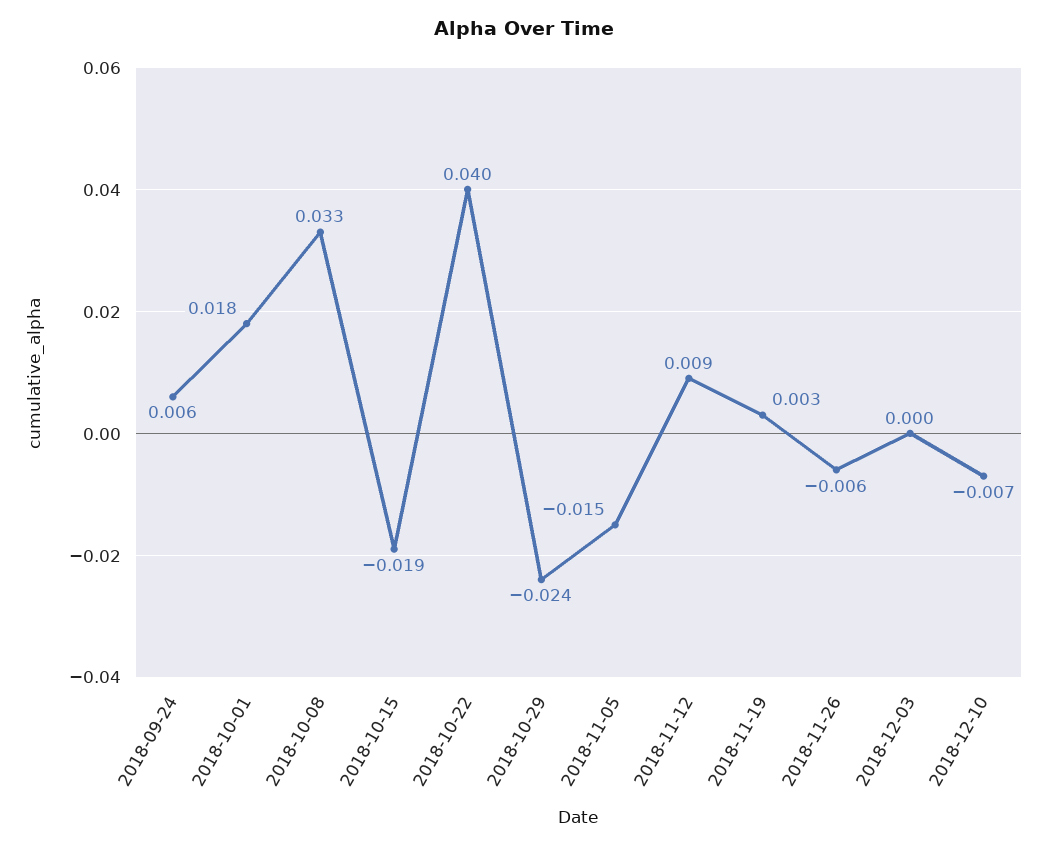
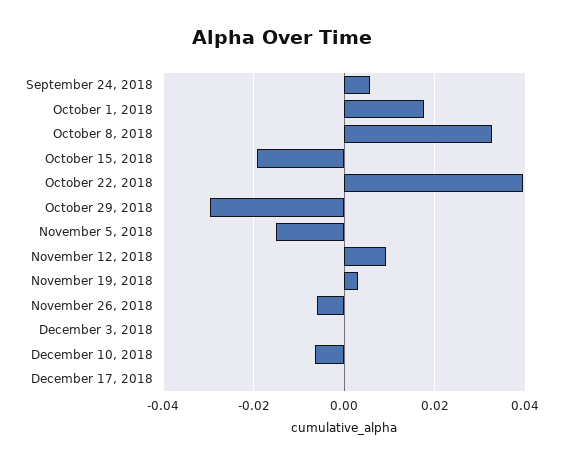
2018-10-29: -0.024 -> -0.03
December 17, 2018: none -> 0

